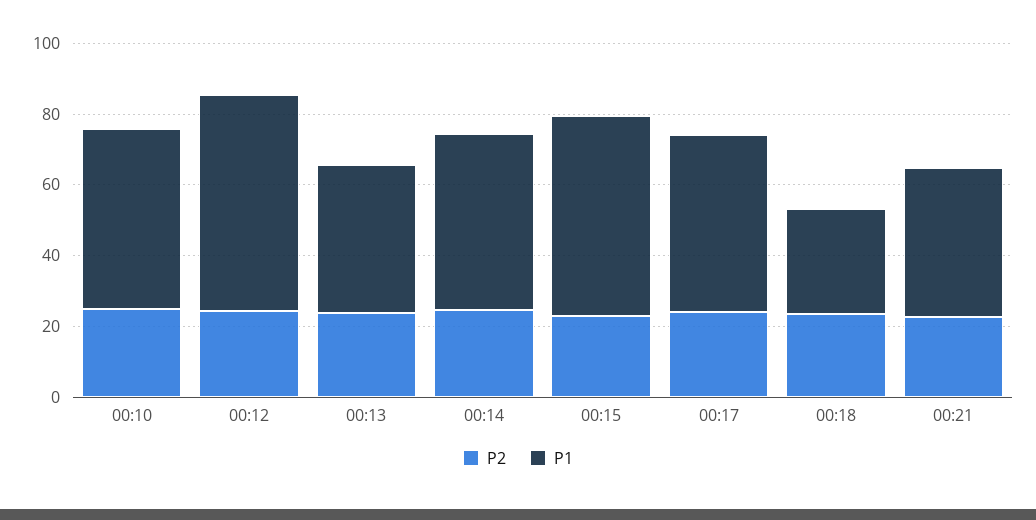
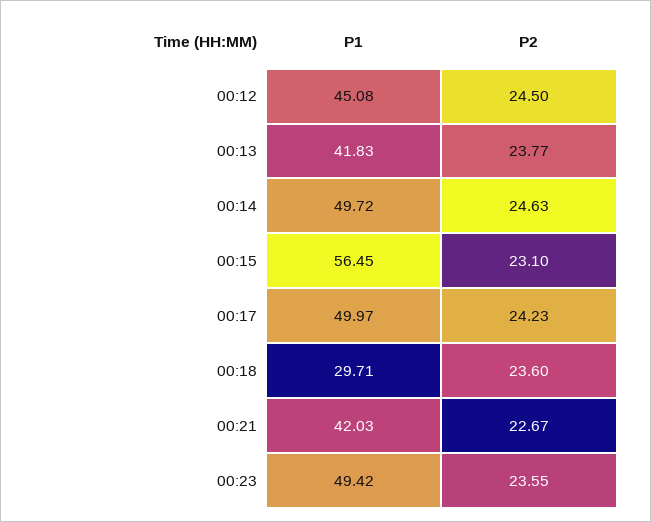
P2, 00:10: 25 -> none
P1, 00:10: 50 -> none
P1, 00:12: 60 -> 45.08
P1, 00:23: none -> 49.42
P2, 00:23: none -> 23.55

